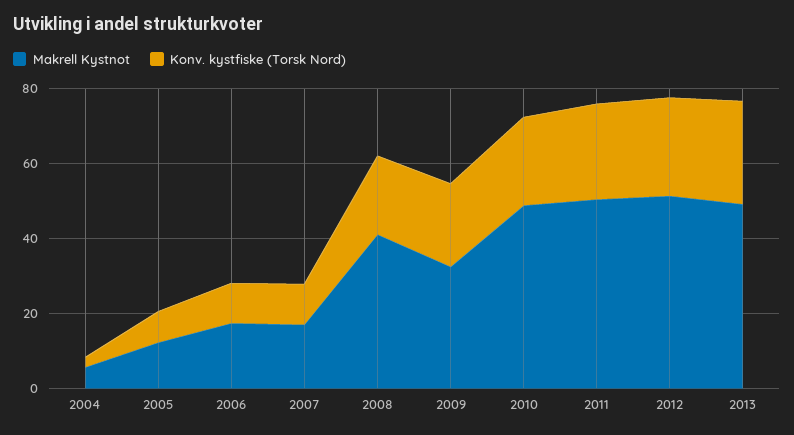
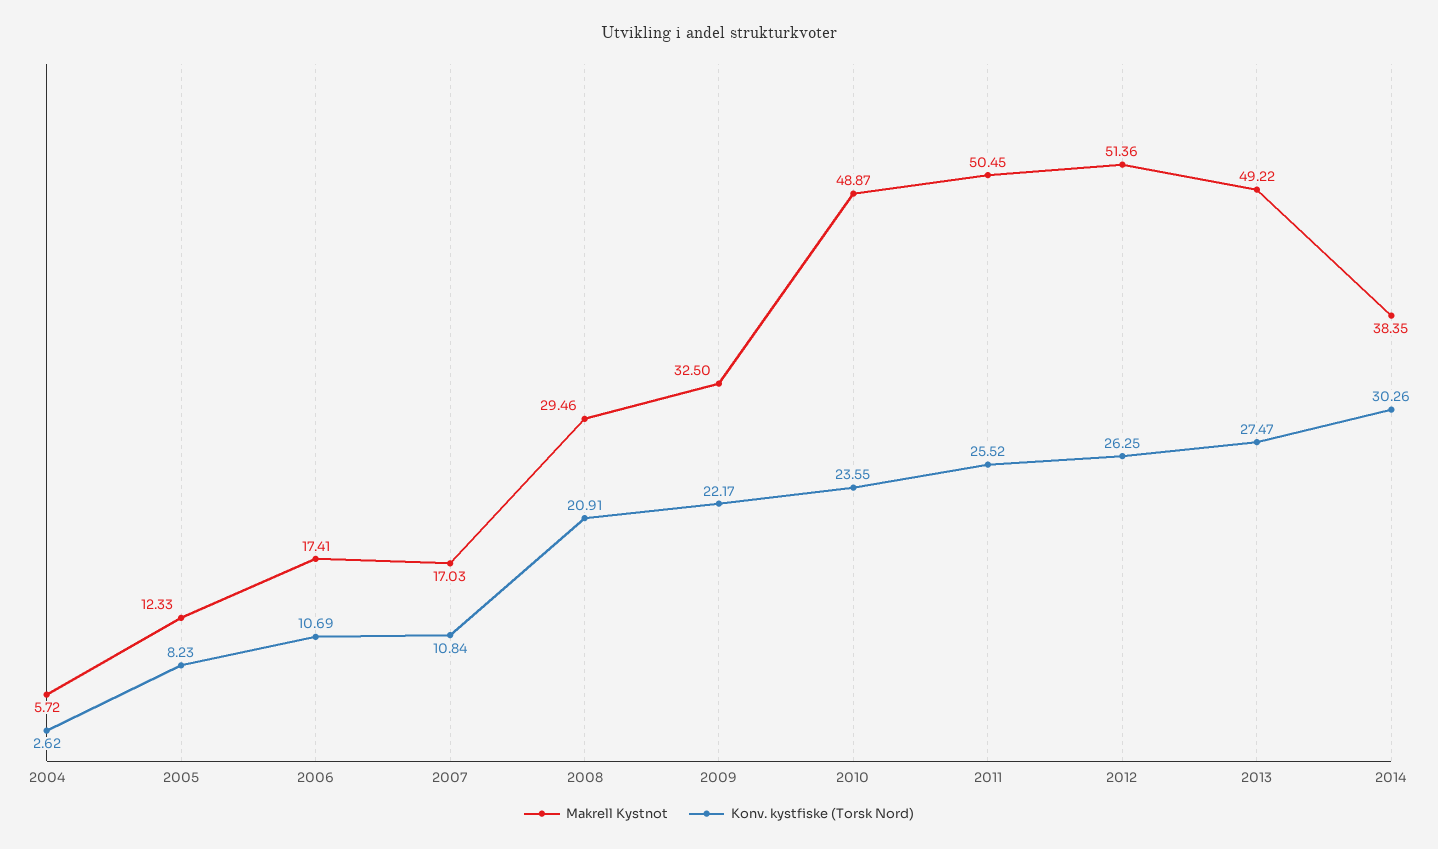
Makrell Kystnot, 2008: 40 -> 29.46
Makrell Kystnot, 2014: none -> 38.35
Konv. kystfiske (Torsk Nord), 2014: none -> 30.26

